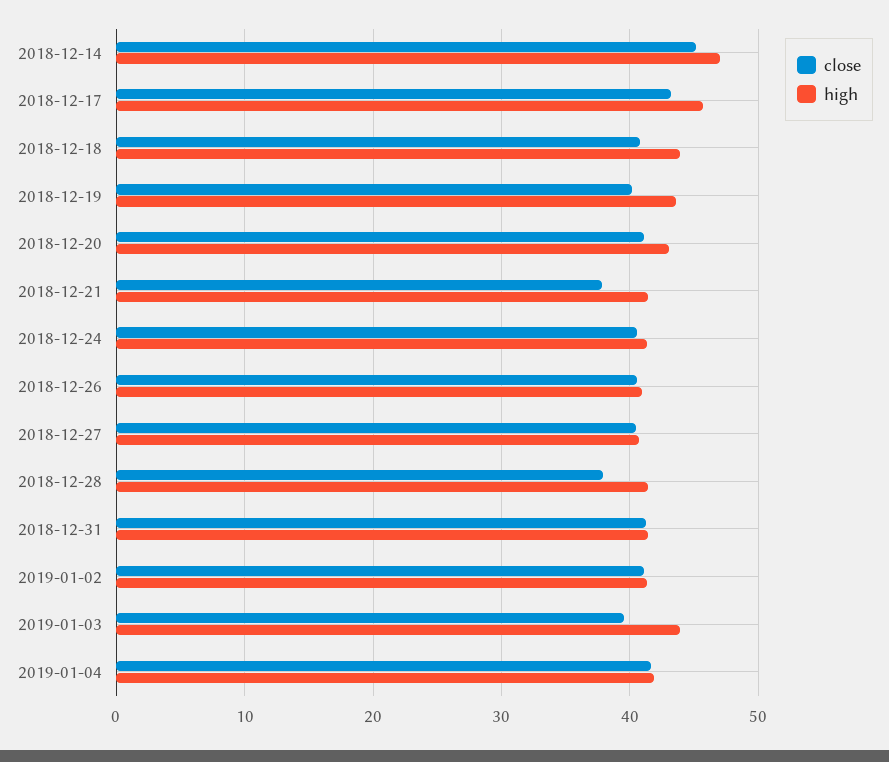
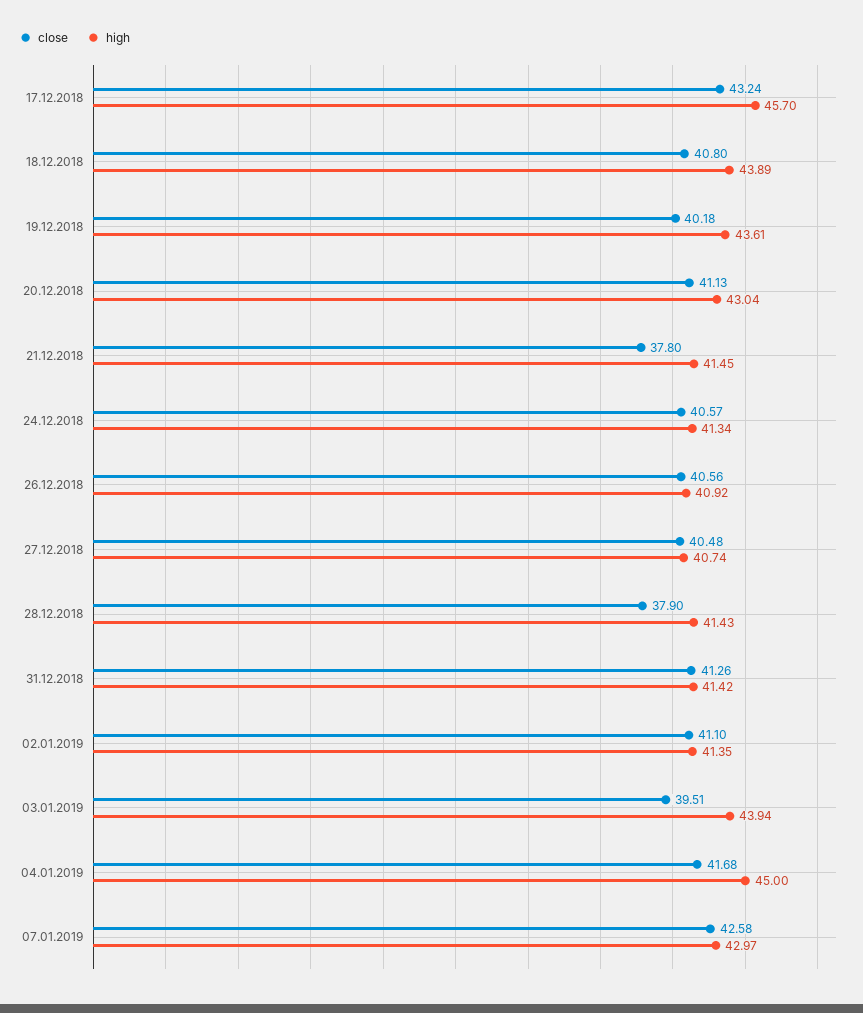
close, 2018-12-14: 45 -> none
high, 2018-12-14: 47 -> none
high, 2019-01-04: 42 -> 45
close, 07.01.2019: none -> 42.58
high, 07.01.2019: none -> 42.97

